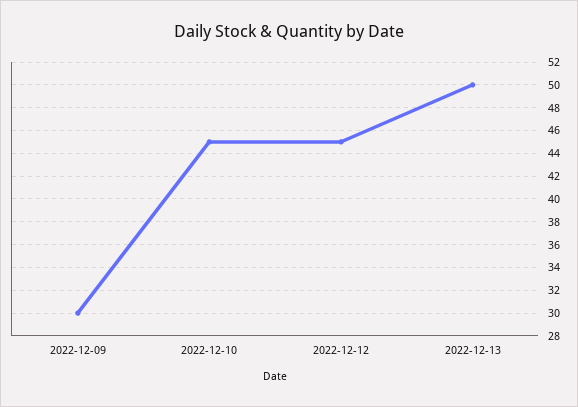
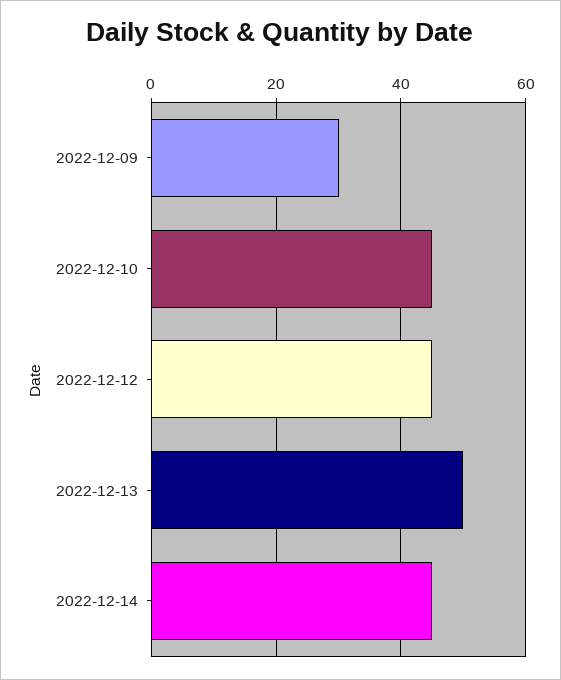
2022-12-14: none -> 45

